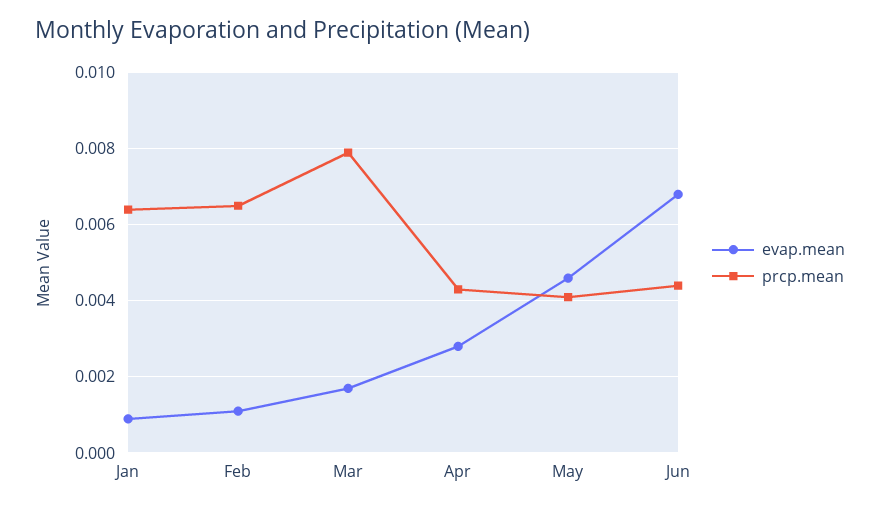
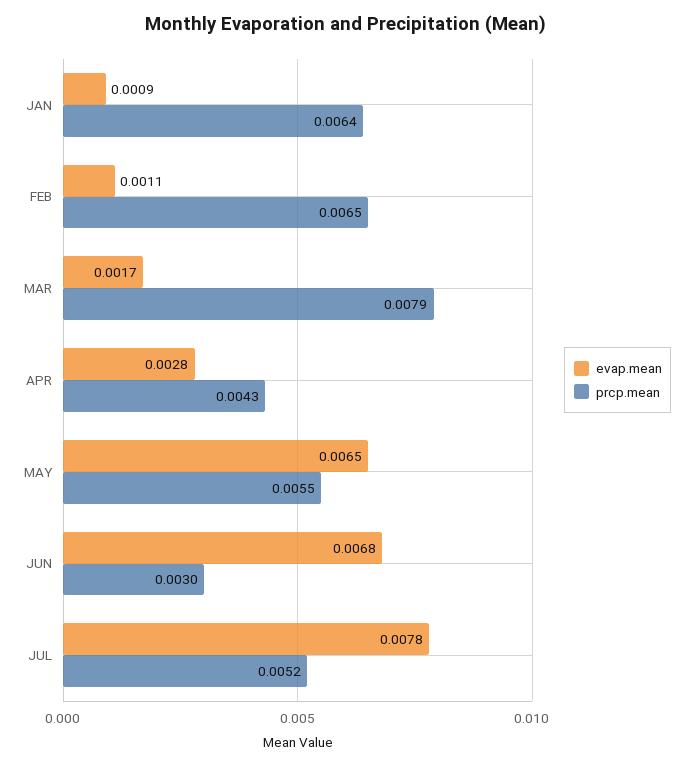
evap.mean, May: 0.0045 -> 0.0065
prcp.mean, May: 0.004 -> 0.0055
prcp.mean, Jun: 0.0045 -> 0.003
evap.mean, JUL: none -> 0.0078
prcp.mean, JUL: none -> 0.0052

